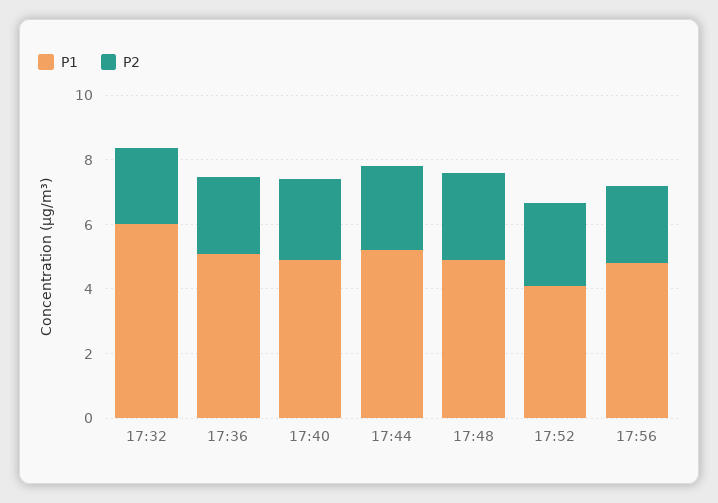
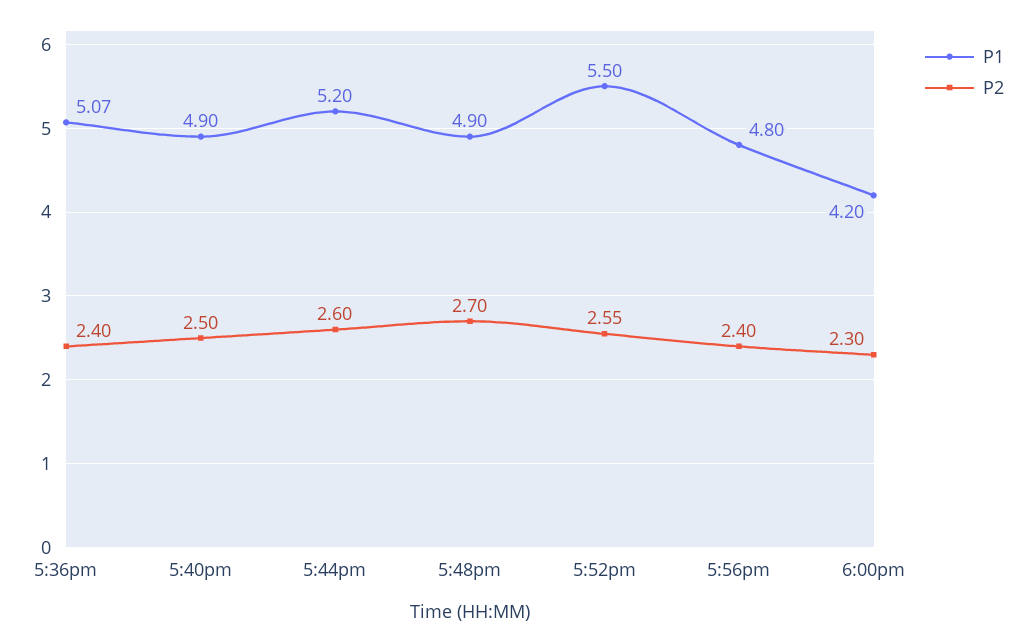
P1, 17:32: 6 -> none
P2, 17:32: 2.5 -> none
P1, 17:52: 4 -> 5.5
P1, 6:00pm: none -> 4.2
P2, 6:00pm: none -> 2.3

